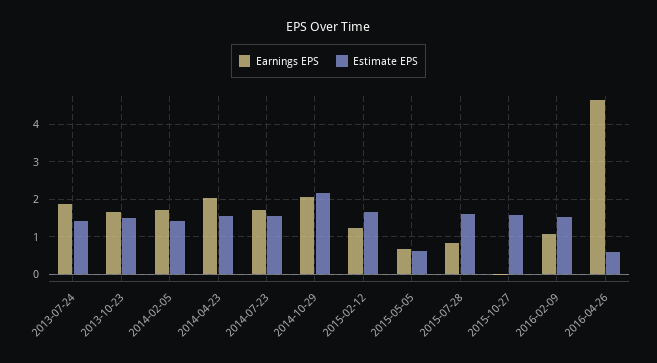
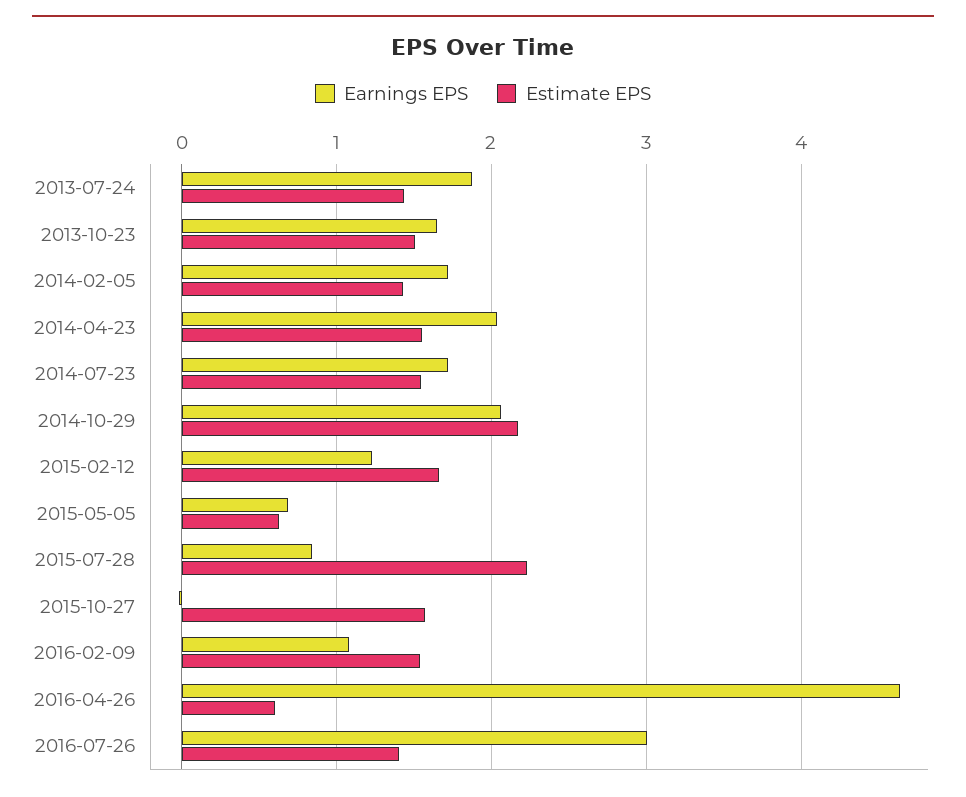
Estimate EPS, 2015-07-28: 1.6 -> 2.2
Earnings EPS, 2016-07-26: none -> 3
Estimate EPS, 2016-07-26: none -> 1.4

